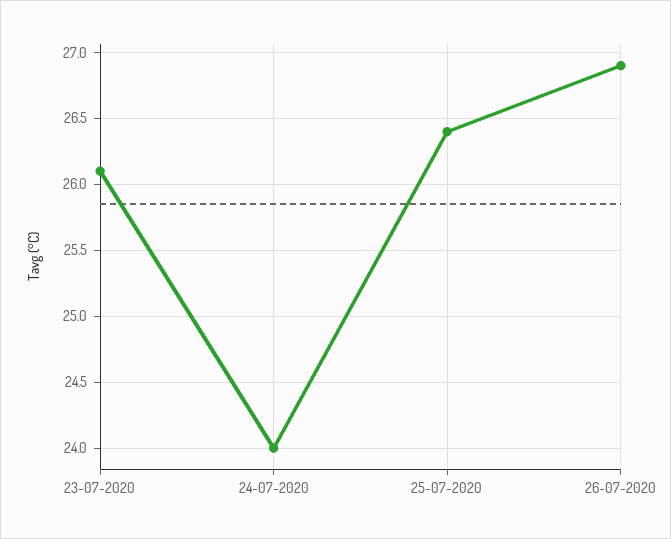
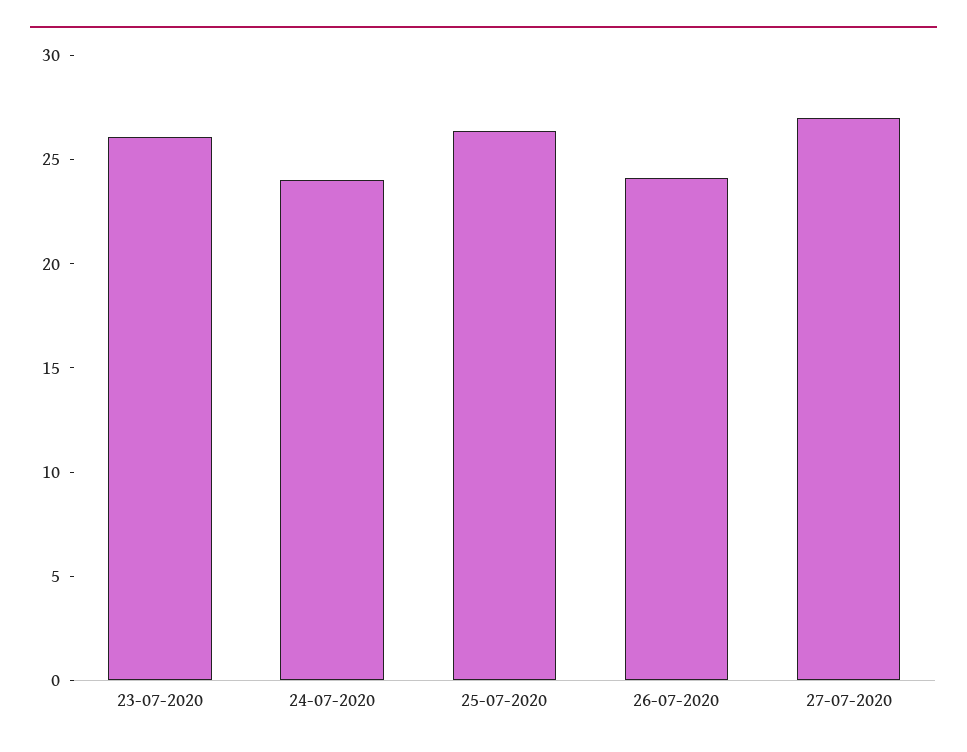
26-07-2020: 26.9 -> 24
27-07-2020: none -> 27

